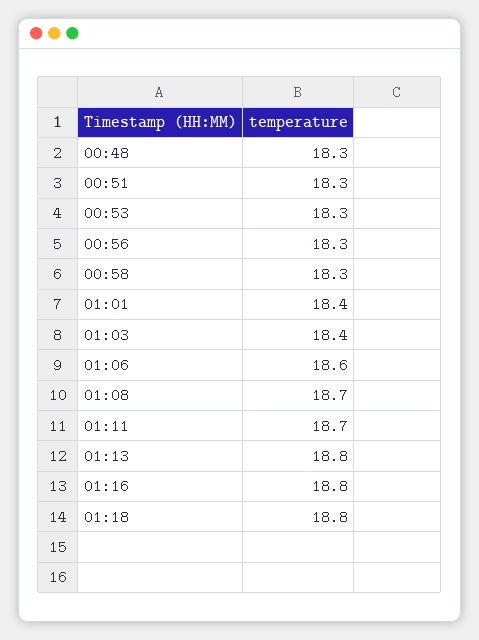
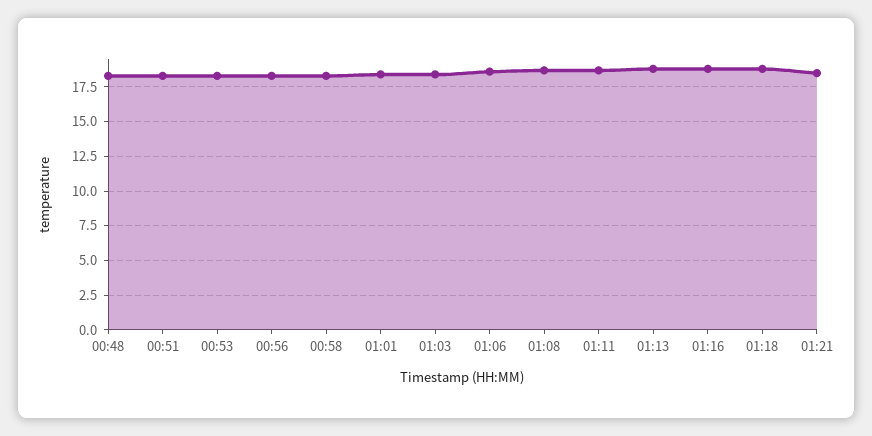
01:21: none -> 18.5

